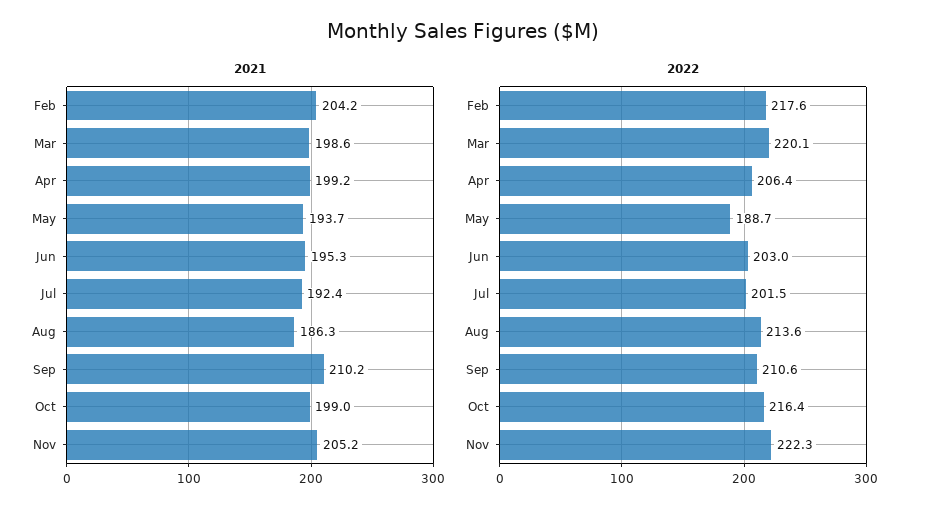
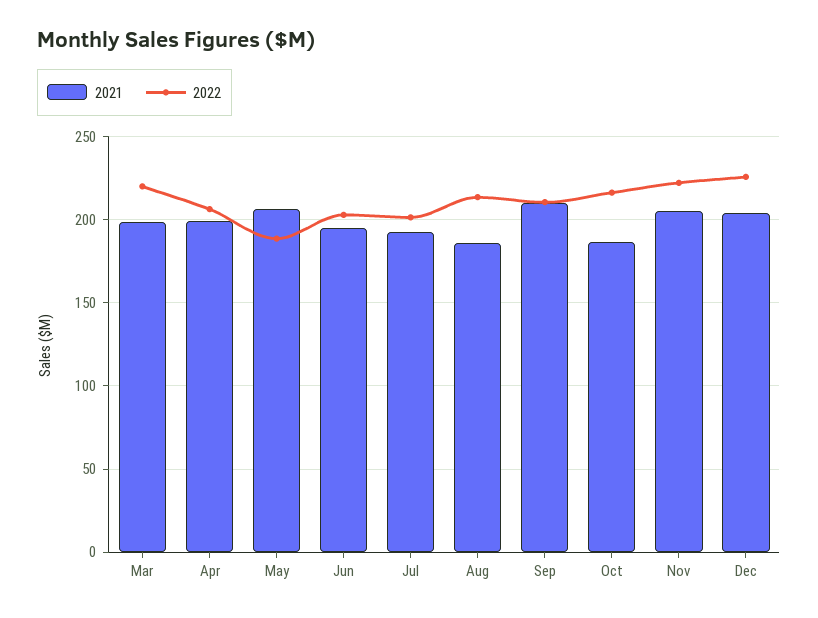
2021, Feb: 204.2 -> none
2021, May: 193.7 -> 205
2021, Oct: 199 -> 185
2022, Feb: 217.6 -> none
2021, Dec: none -> 205
2022, Dec: none -> 225

